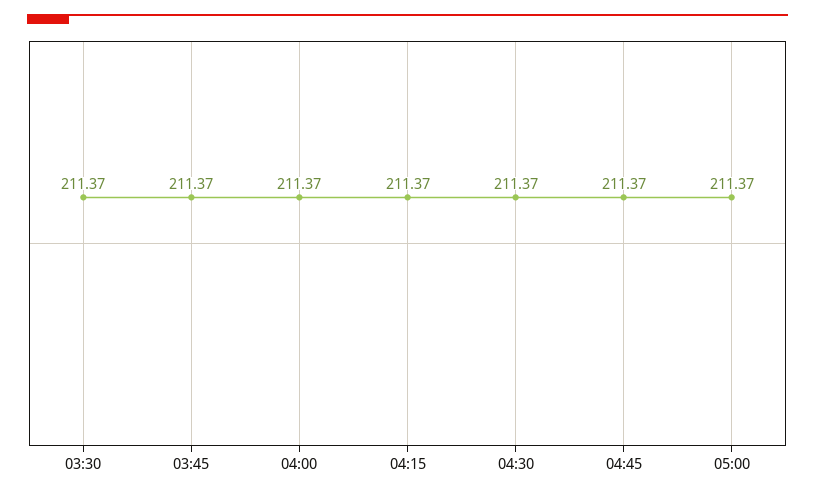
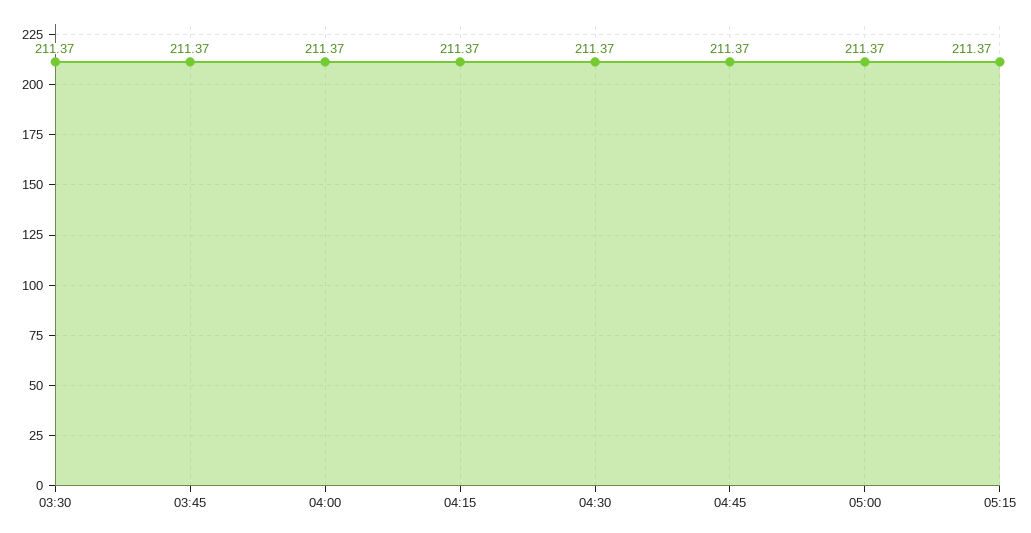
05:15: none -> 211.37

